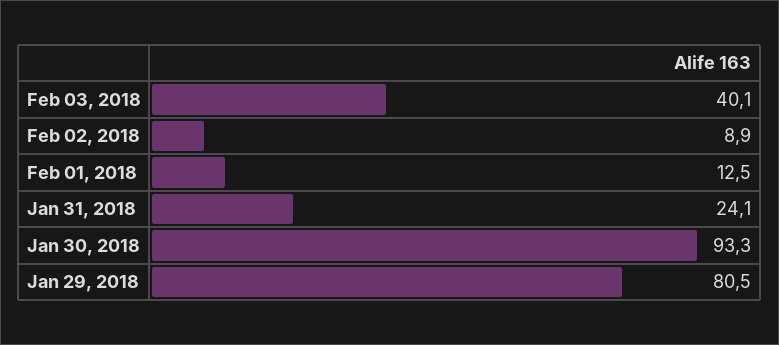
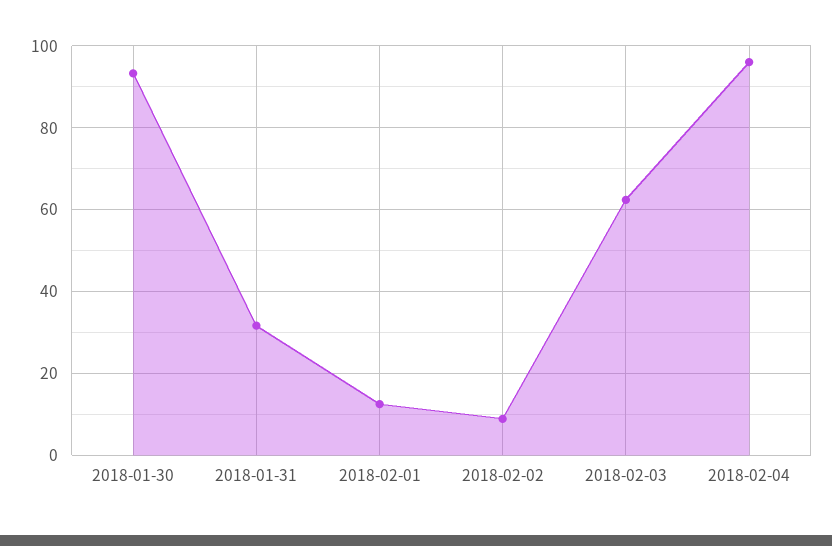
Feb 03, 2018: 40.1 -> 62
Jan 31, 2018: 24.1 -> 32
Jan 29, 2018: 80.5 -> none
2018-02-04: none -> 96

